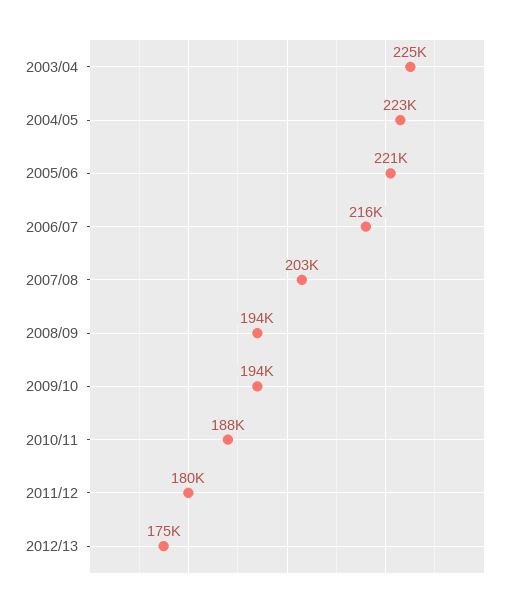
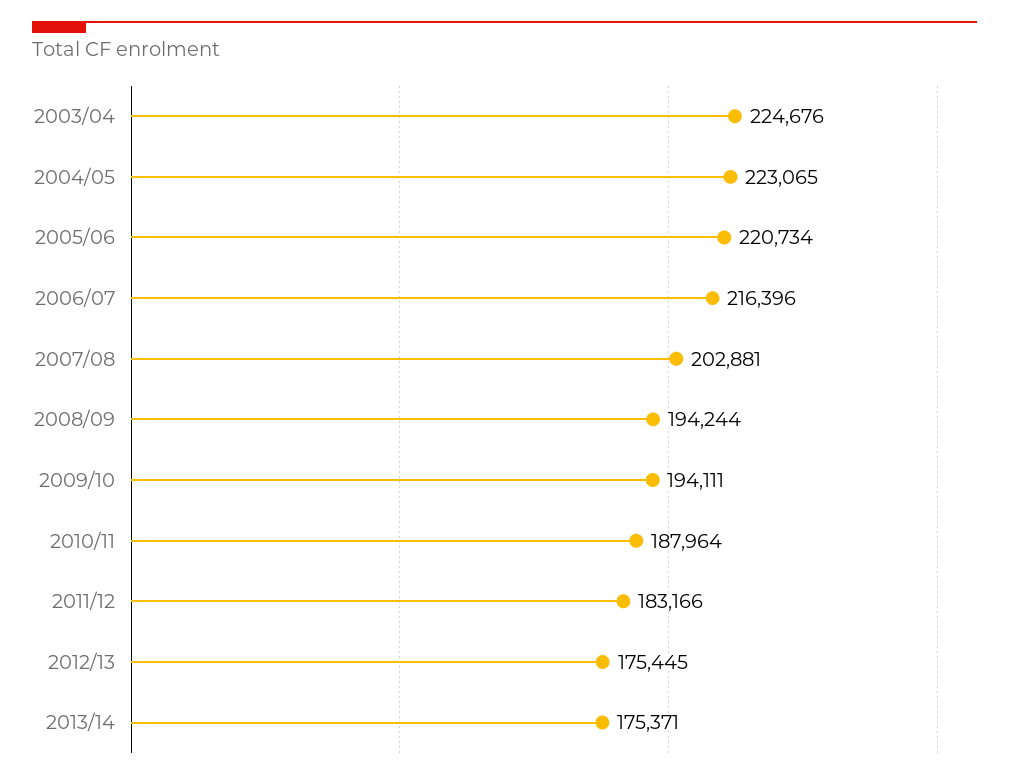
2011/12: 180000 -> 183166
2013/14: none -> 175371

